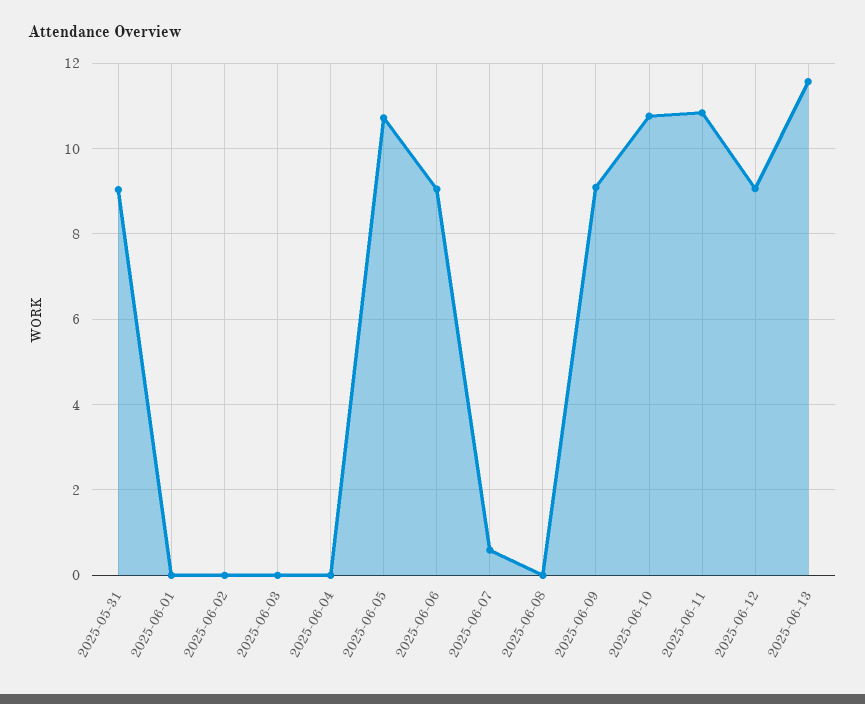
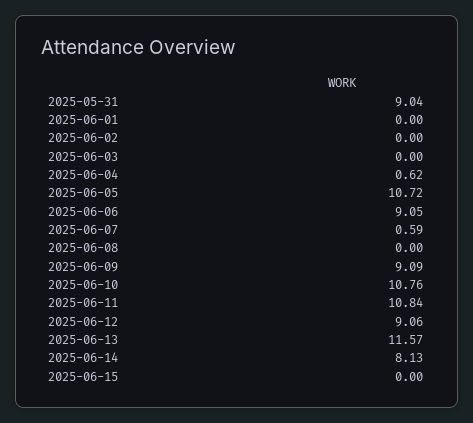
2025-06-04: 0 -> 0.62
2025-06-14: none -> 8.13
2025-06-15: none -> 0

